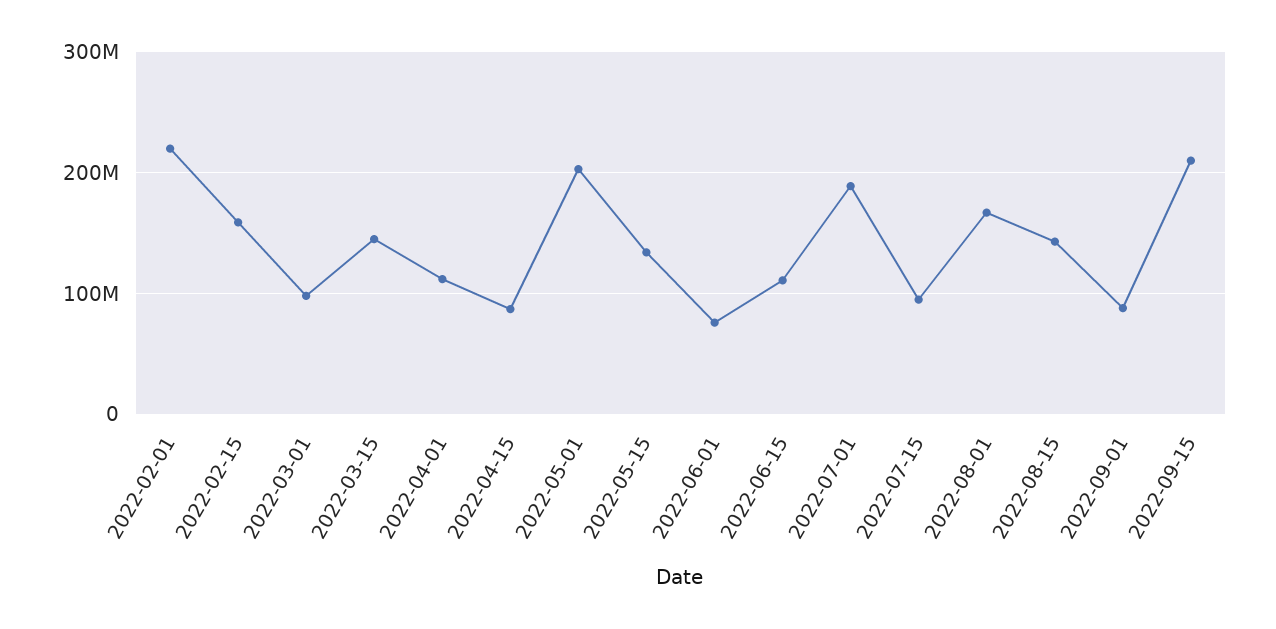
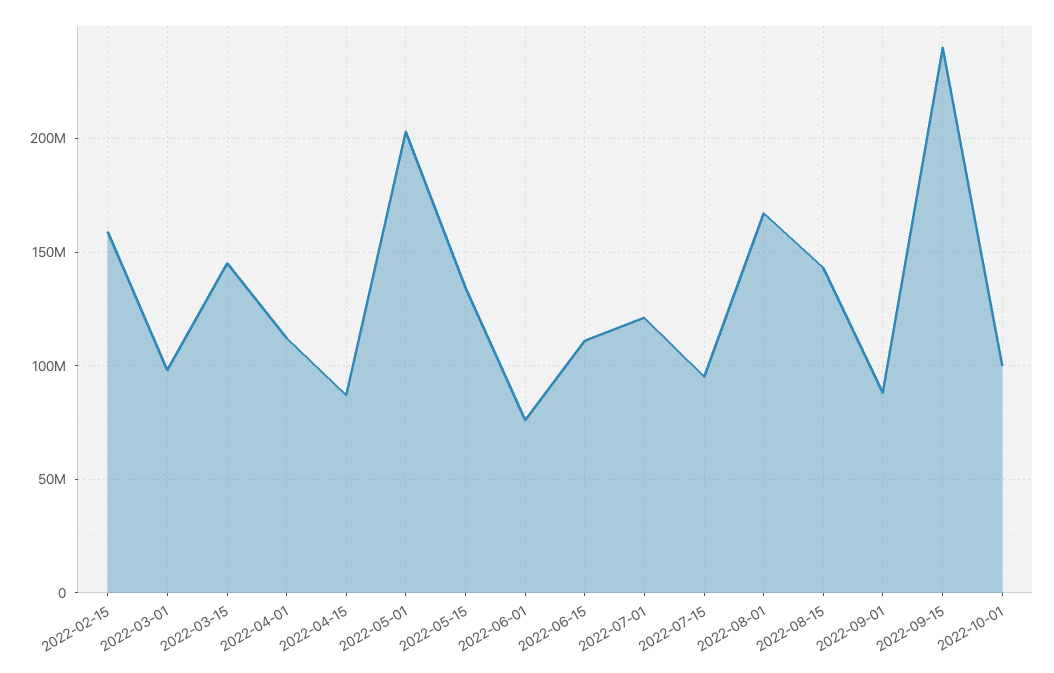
2022-02-01: 220000000 -> none
2022-07-01: 190000000 -> 120000000
2022-09-15: 210000000 -> 240000000
2022-10-01: none -> 100000000

